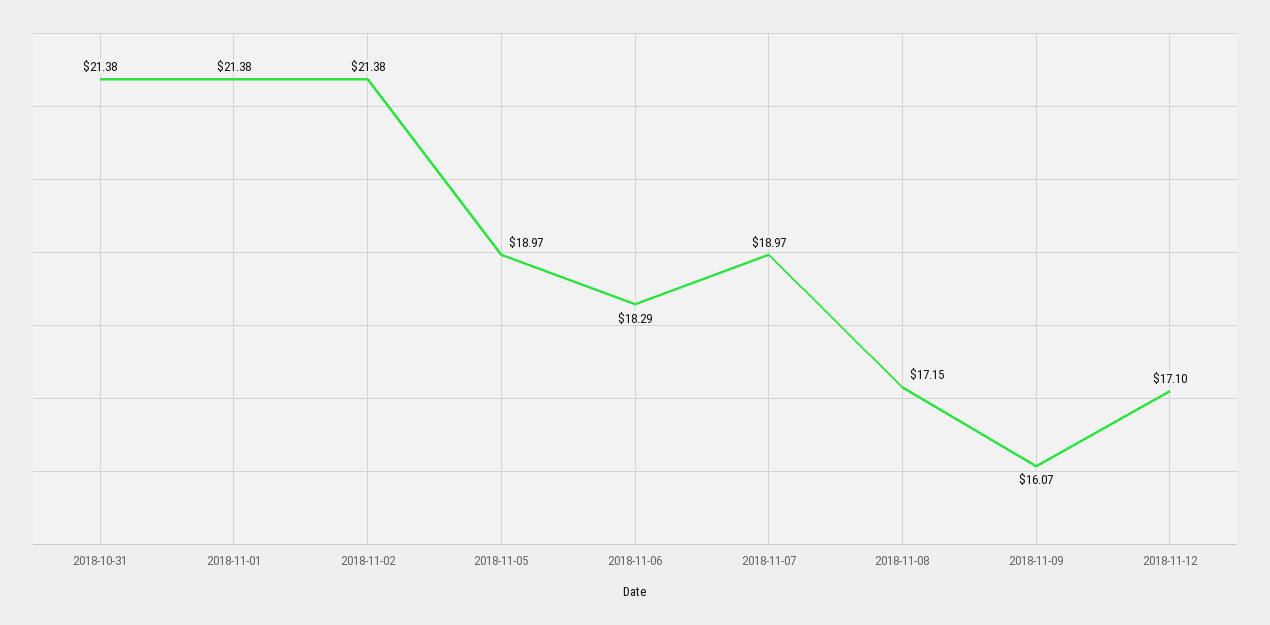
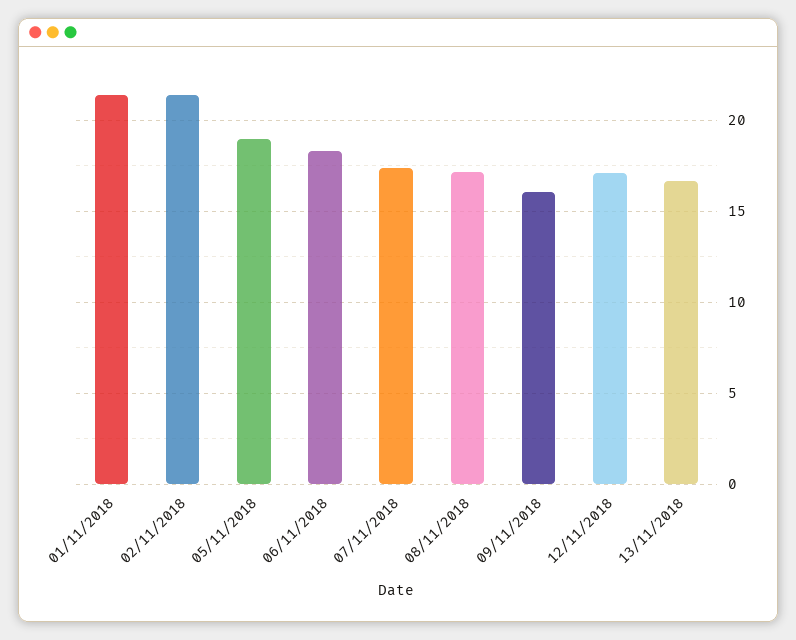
2018-10-31: 21.38 -> none
2018-11-07: 18.97 -> 17.5
13/11/2018: none -> 16.5

